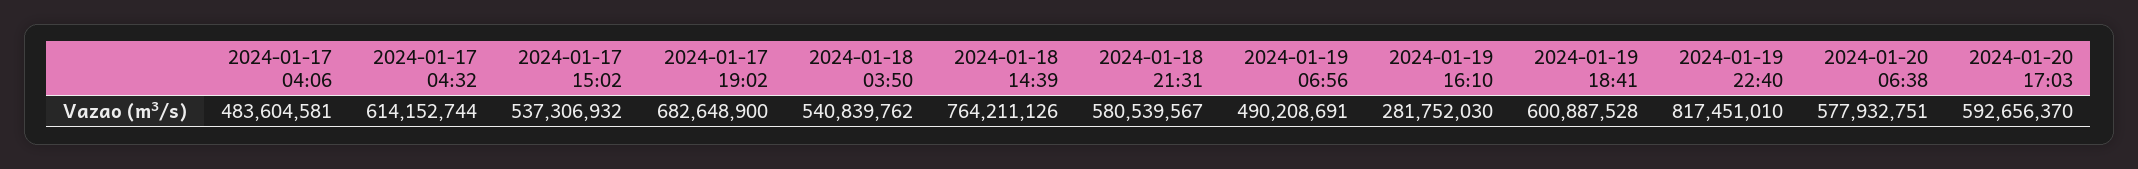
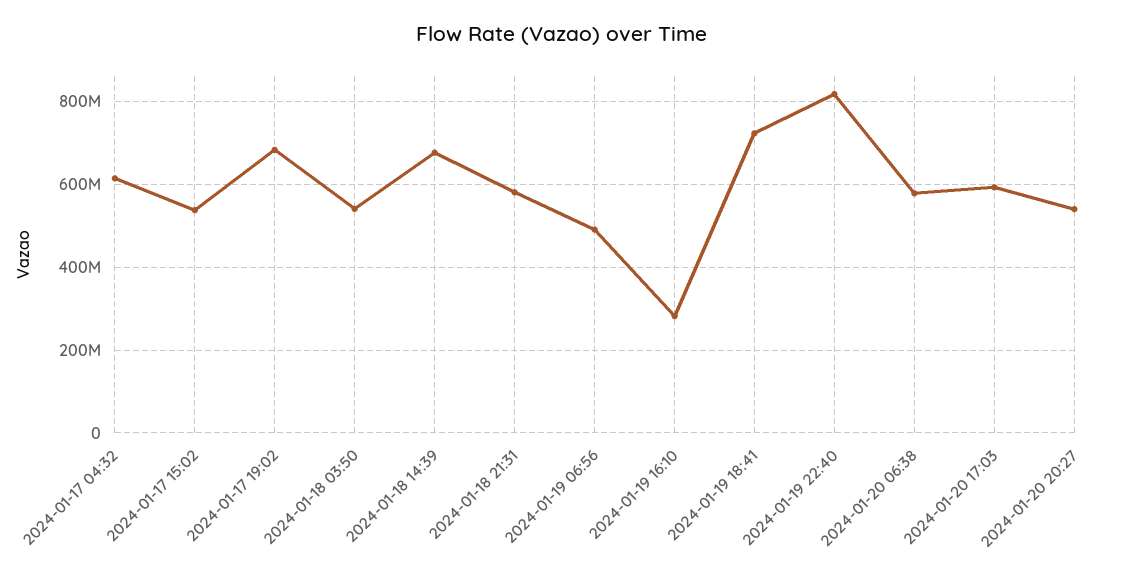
2024-01-17 04:06: 483604581 -> none
2024-01-18 14:39: 764211126 -> 680000000
2024-01-19 18:41: 600887528 -> 720000000
2024-01-20 20:27: none -> 540000000

